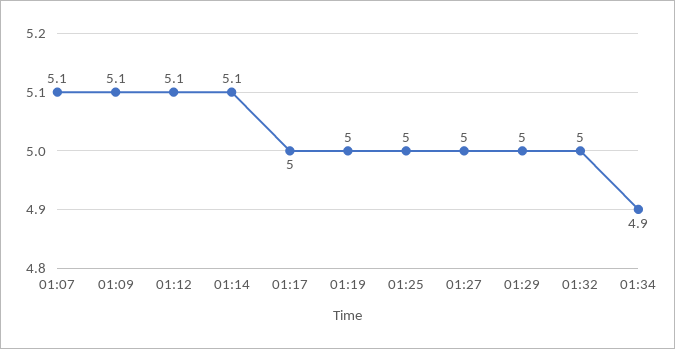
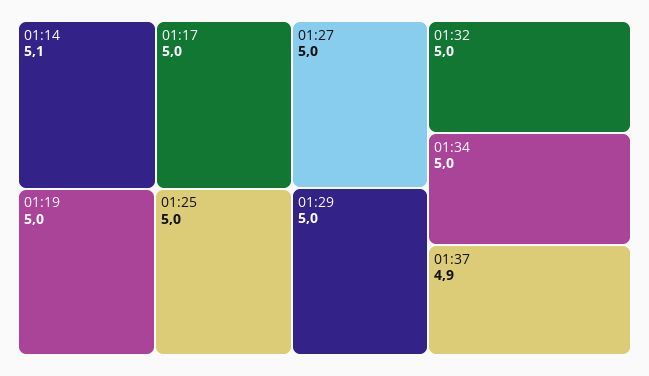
01:07: 5.1 -> none
01:09: 5.1 -> none
01:12: 5.1 -> none
01:34: 4.9 -> 5
01:37: none -> 4.9

